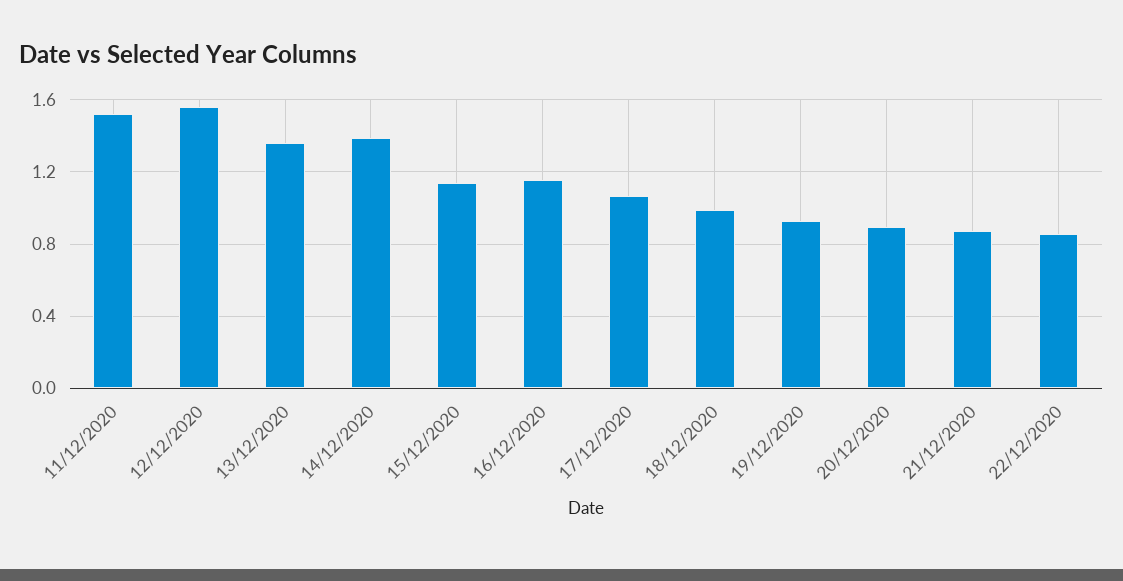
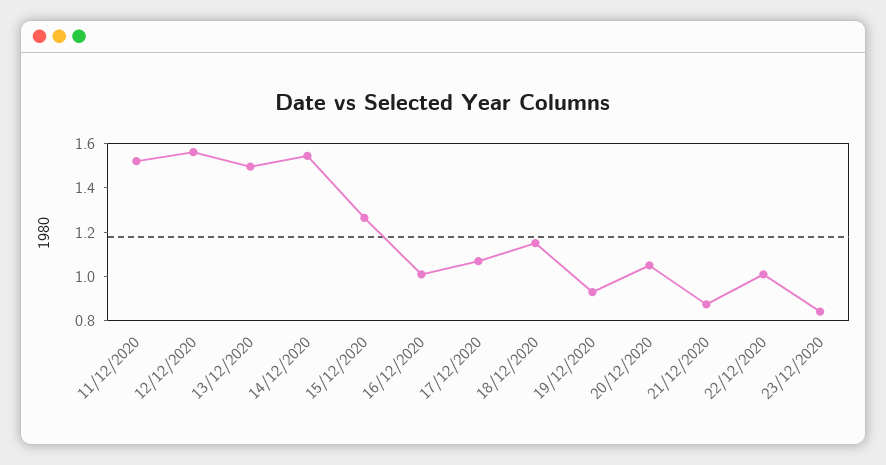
13/12/2020: 1.35 -> 1.5
14/12/2020: 1.4 -> 1.55
15/12/2020: 1.15 -> 1.25
16/12/2020: 1.15 -> 1
18/12/2020: 1 -> 1.15
20/12/2020: 0.9 -> 1.05
22/12/2020: 0.85 -> 1
23/12/2020: none -> 0.85

